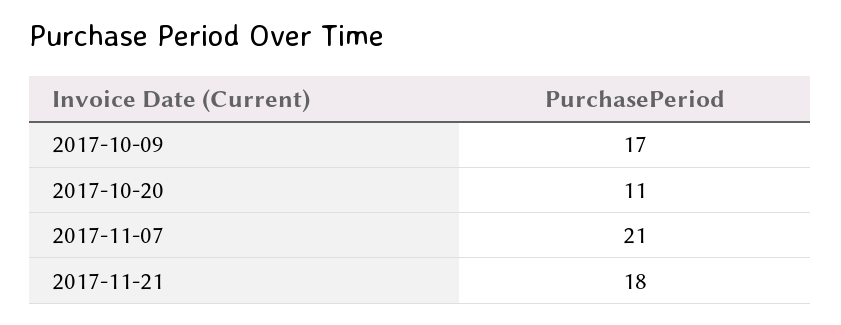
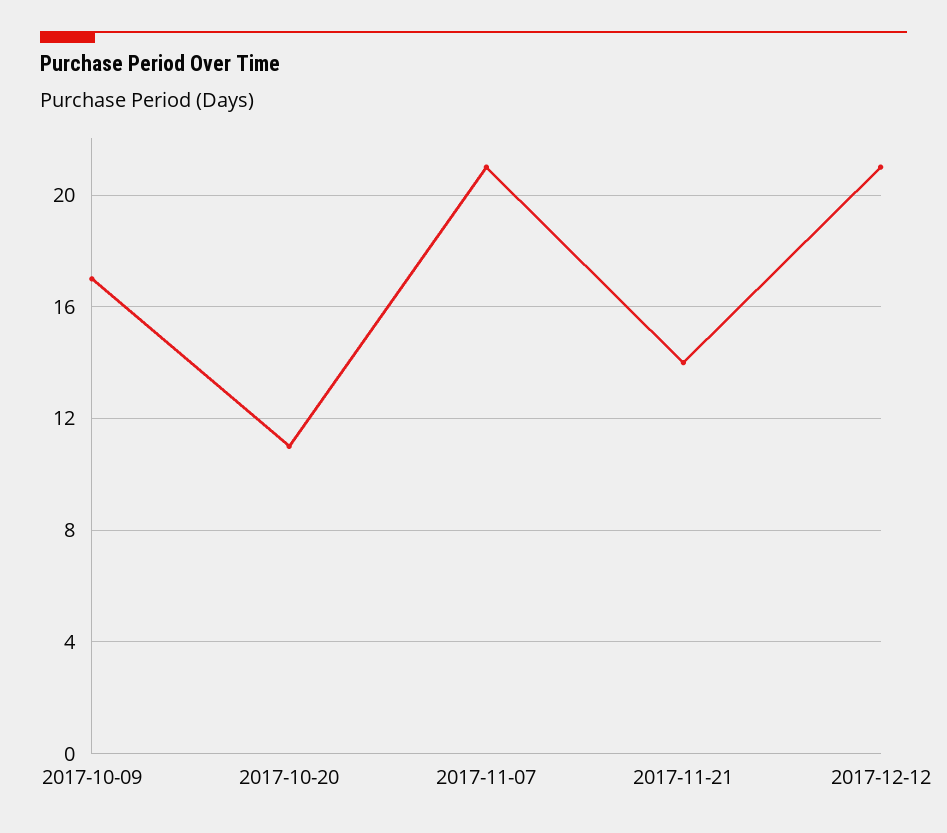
2017-11-21: 18 -> 14
2017-12-12: none -> 21

